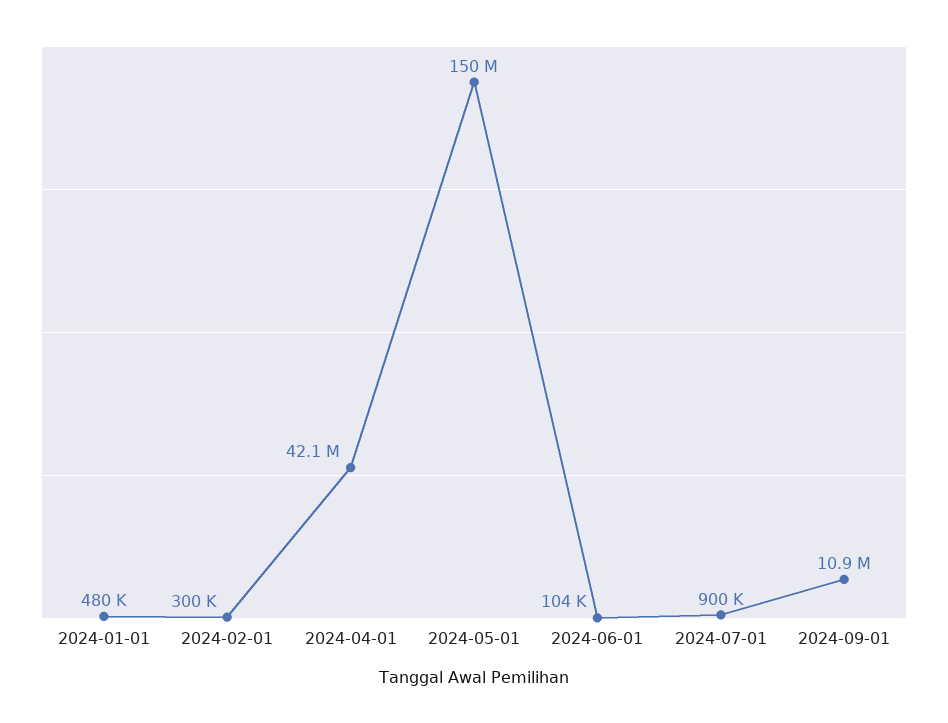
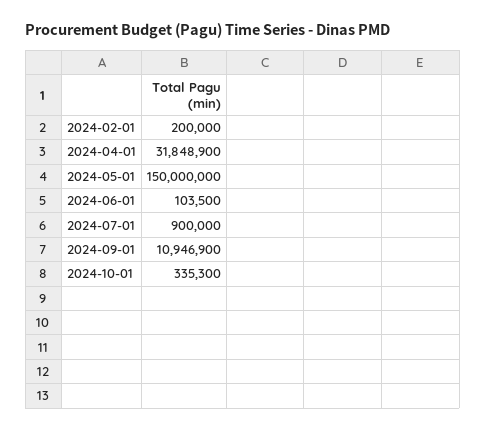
2024-01-01: 480000 -> none
2024-02-01: 300000 -> 200000
2024-04-01: 42100000 -> 31848900
2024-10-01: none -> 335300

